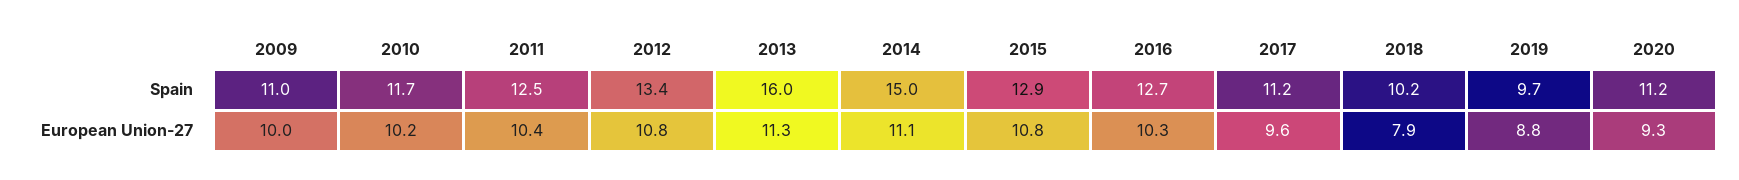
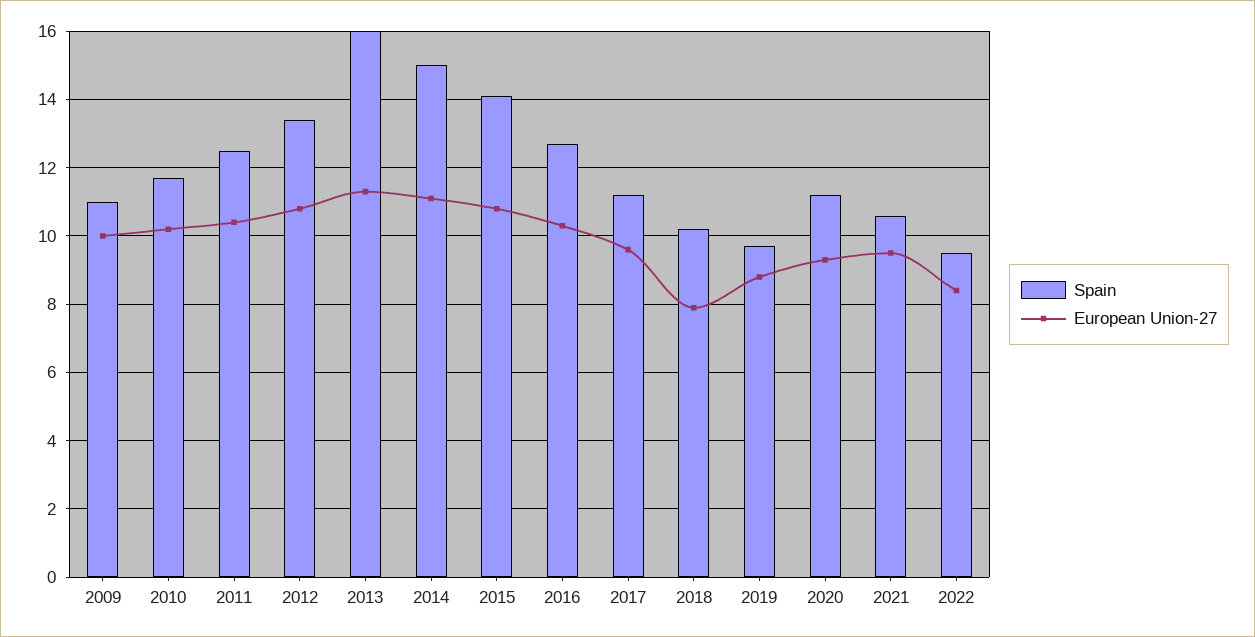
Spain, 2015: 12.9 -> 14
Spain, 2021: none -> 10.5
European Union-27, 2021: none -> 9.5
Spain, 2022: none -> 9.5
European Union-27, 2022: none -> 8.5

